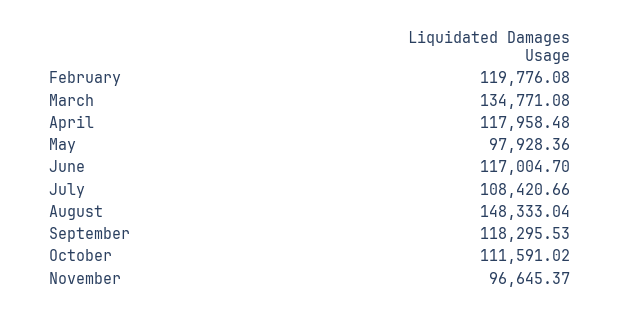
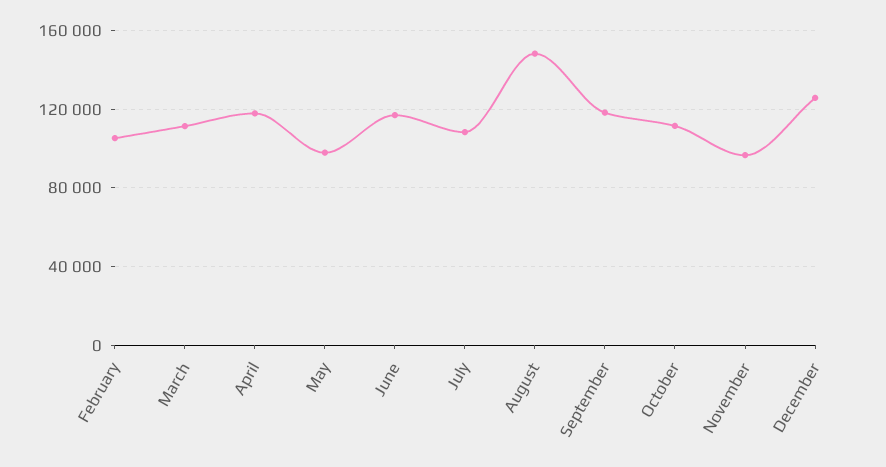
February: 119776.08 -> 105000
March: 134771.08 -> 110000
December: none -> 125000

